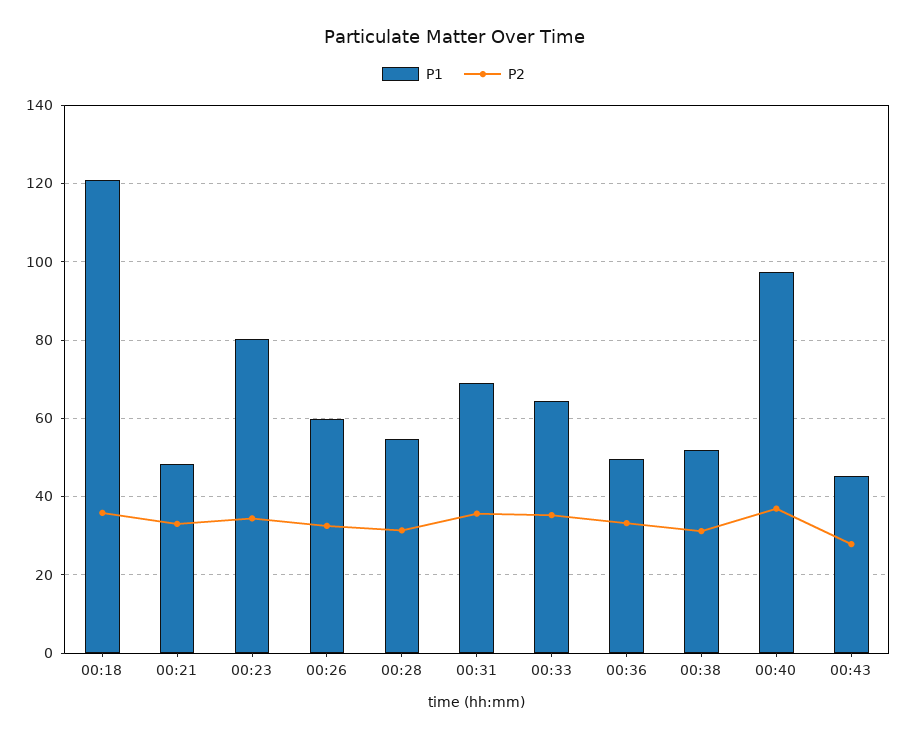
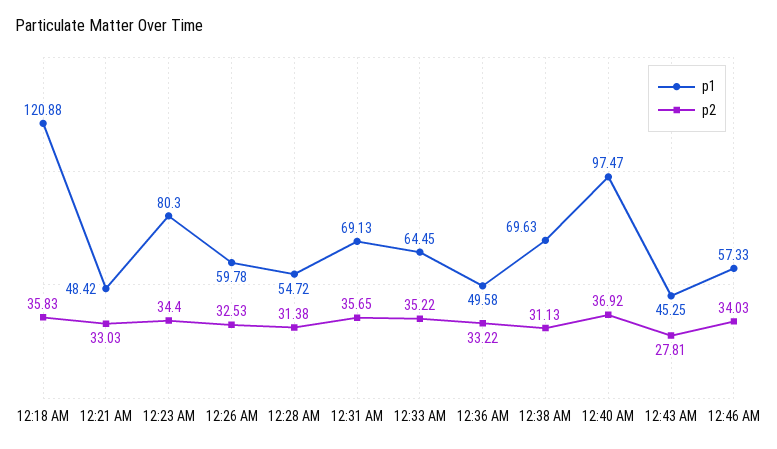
P1, 00:38: 52 -> 69.63
P1, 12:46 AM: none -> 57.33
P2, 12:46 AM: none -> 34.03

